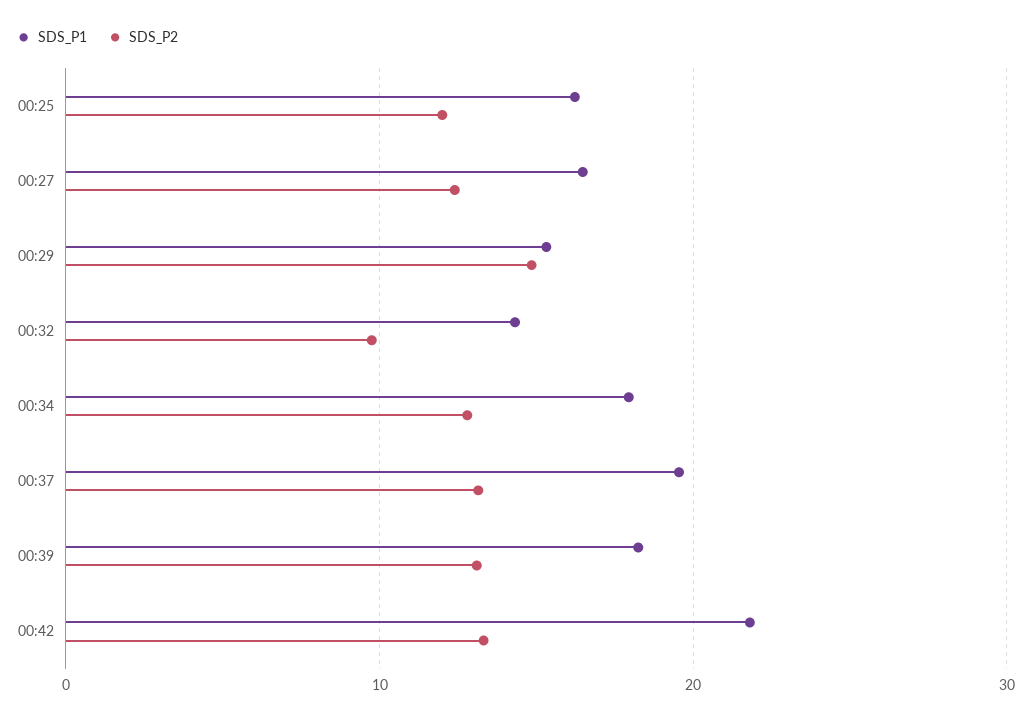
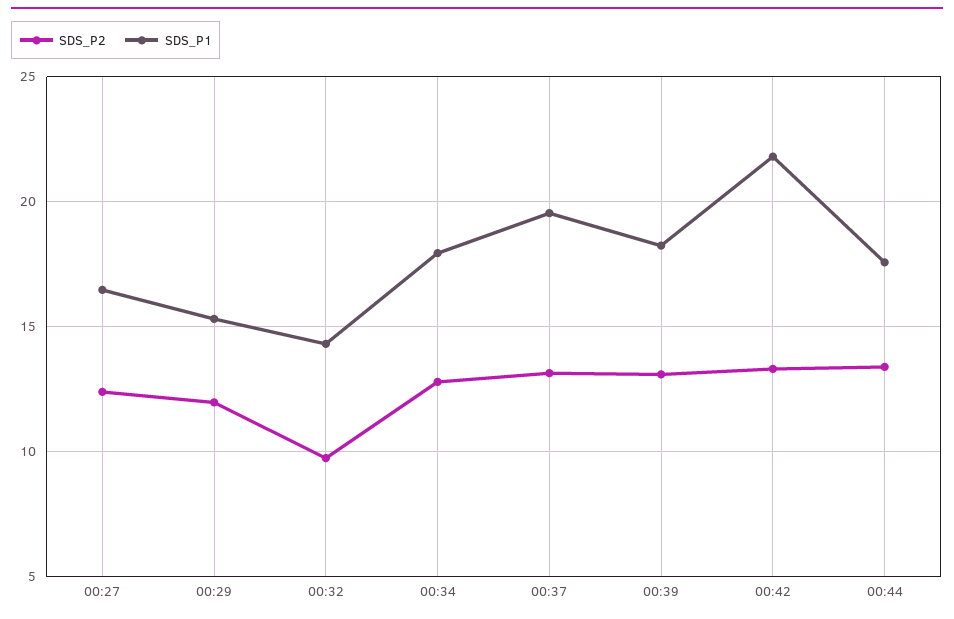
SDS_P1, 00:25: 16 -> none
SDS_P2, 00:25: 12 -> none
SDS_P2, 00:29: 15 -> 12
SDS_P2, 00:44: none -> 13.5
SDS_P1, 00:44: none -> 17.5

